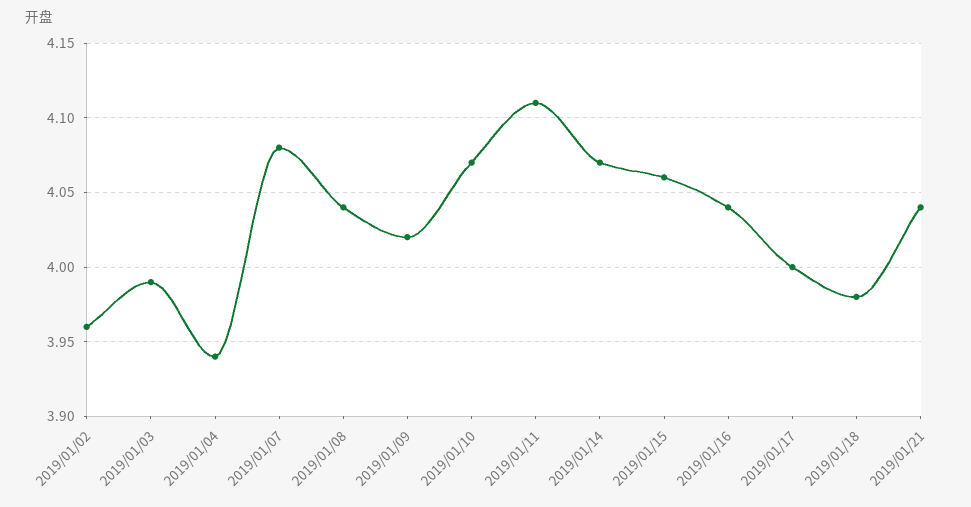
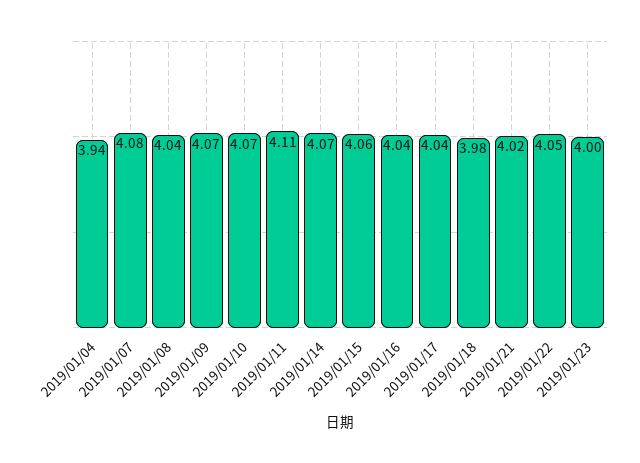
2019/01/02: 3.96 -> none
2019/01/03: 3.99 -> none
2019/01/09: 4.02 -> 4.07
2019/01/17: 4 -> 4.04
2019/01/21: 4.04 -> 4.02
2019/01/22: none -> 4.05
2019/01/23: none -> 4

